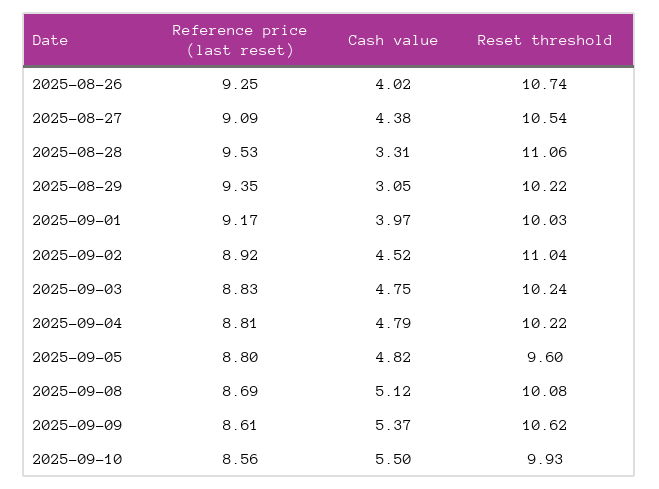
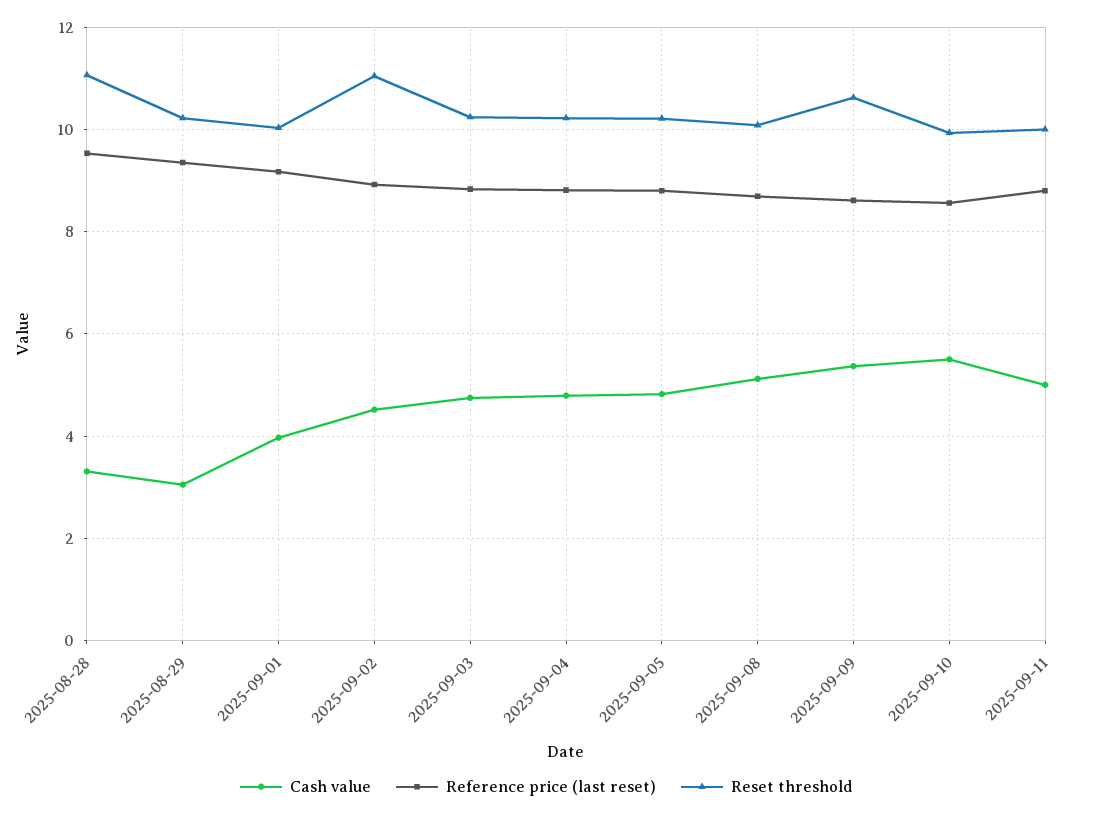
Reference price (last reset), 2025-08-26: 9.25 -> none
Cash value, 2025-08-26: 4.02 -> none
Reset threshold, 2025-08-26: 10.74 -> none
Reference price (last reset), 2025-08-27: 9.09 -> none
Cash value, 2025-08-27: 4.38 -> none
Reset threshold, 2025-08-27: 10.54 -> none
Reset threshold, 2025-09-05: 9.6 -> 10.2
Cash value, 2025-09-11: none -> 5
Reference price (last reset), 2025-09-11: none -> 8.8
Reset threshold, 2025-09-11: none -> 10

